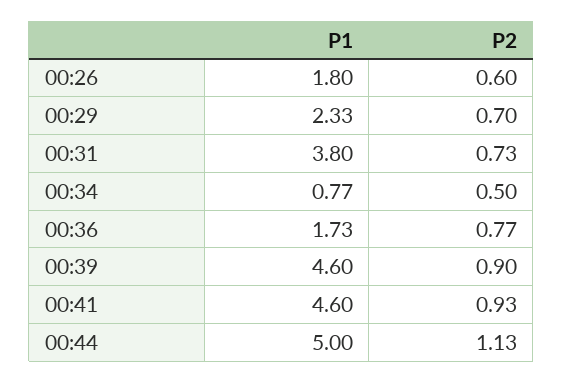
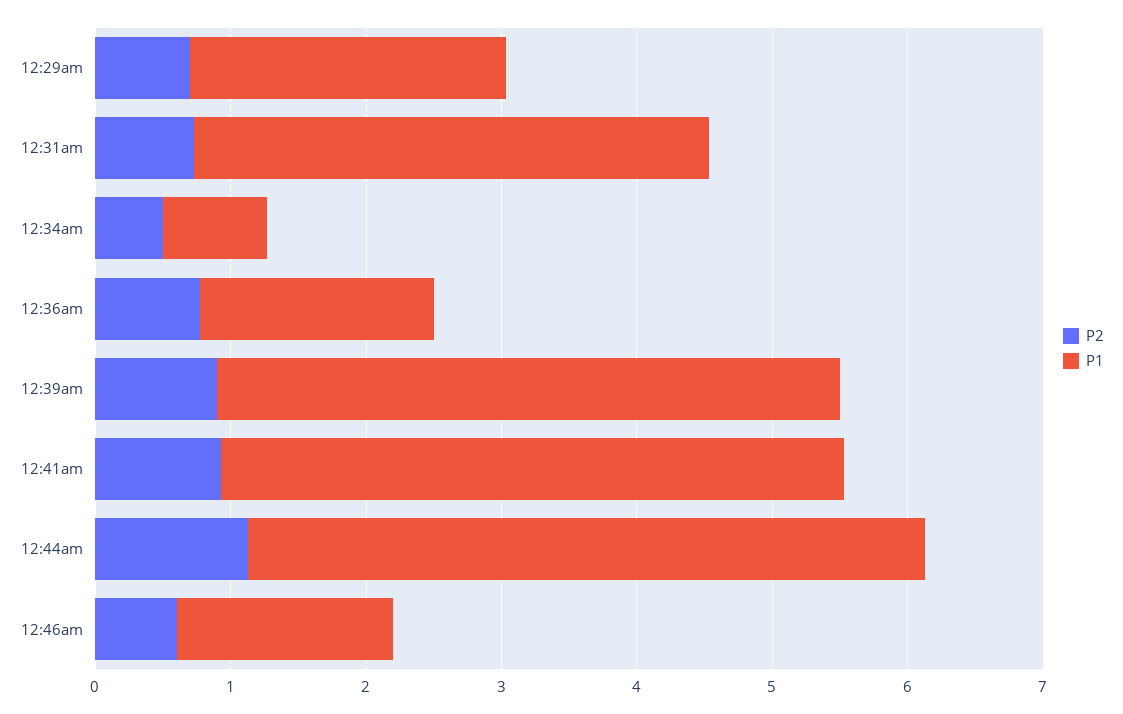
P1, 00:26: 1.8 -> none
P2, 00:26: 0.6 -> none
P2, 12:46am: none -> 0.6
P1, 12:46am: none -> 1.6

